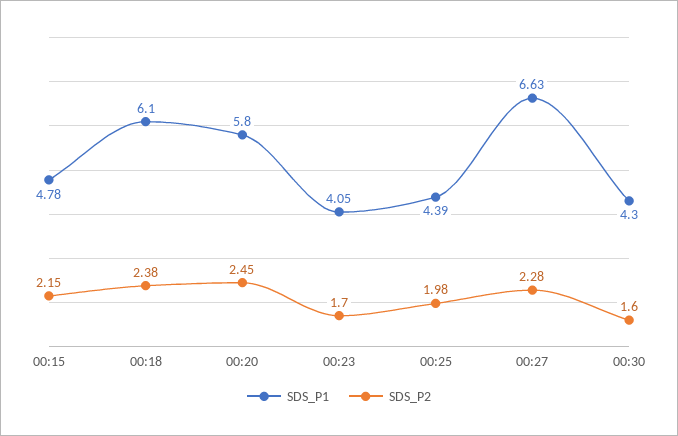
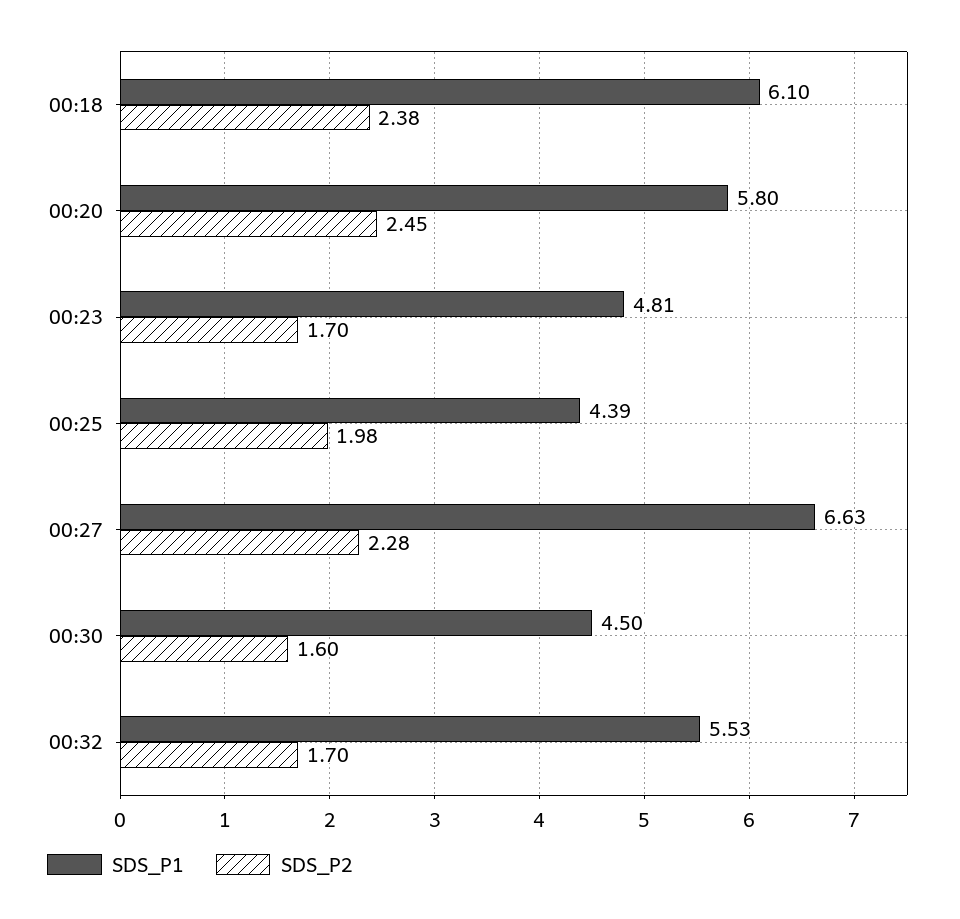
SDS_P1, 00:15: 4.78 -> none
SDS_P2, 00:15: 2.15 -> none
SDS_P1, 00:23: 4.05 -> 4.81
SDS_P1, 00:30: 4.3 -> 4.5
SDS_P1, 00:32: none -> 5.53
SDS_P2, 00:32: none -> 1.7

